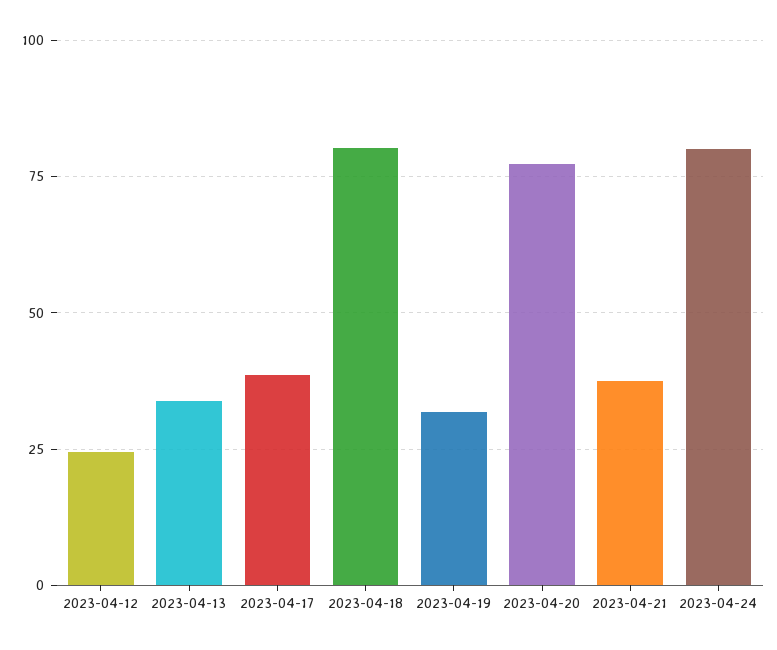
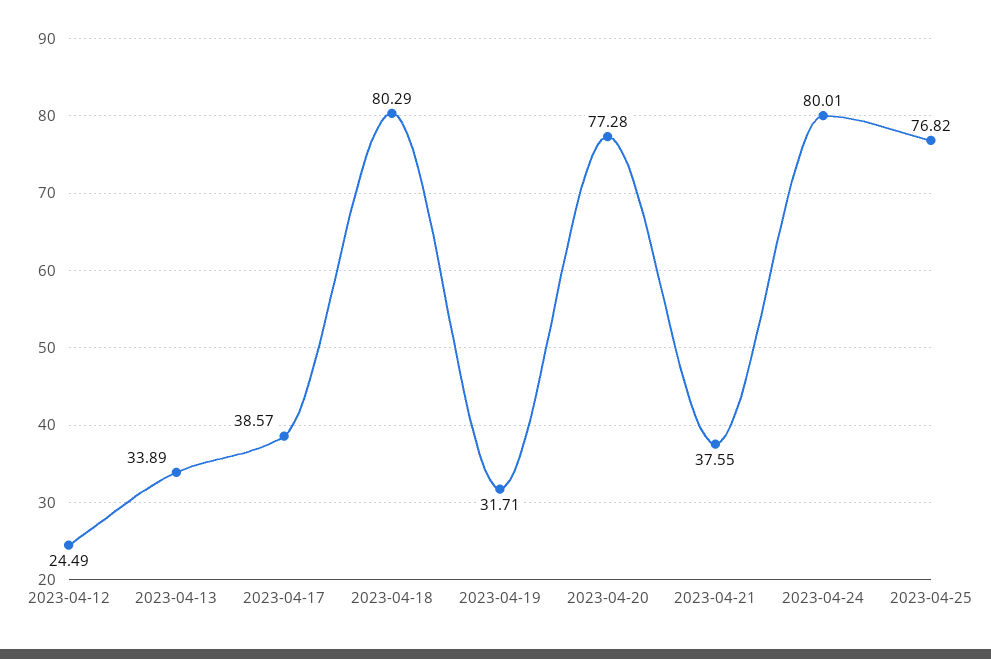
2023-04-25: none -> 76.82

